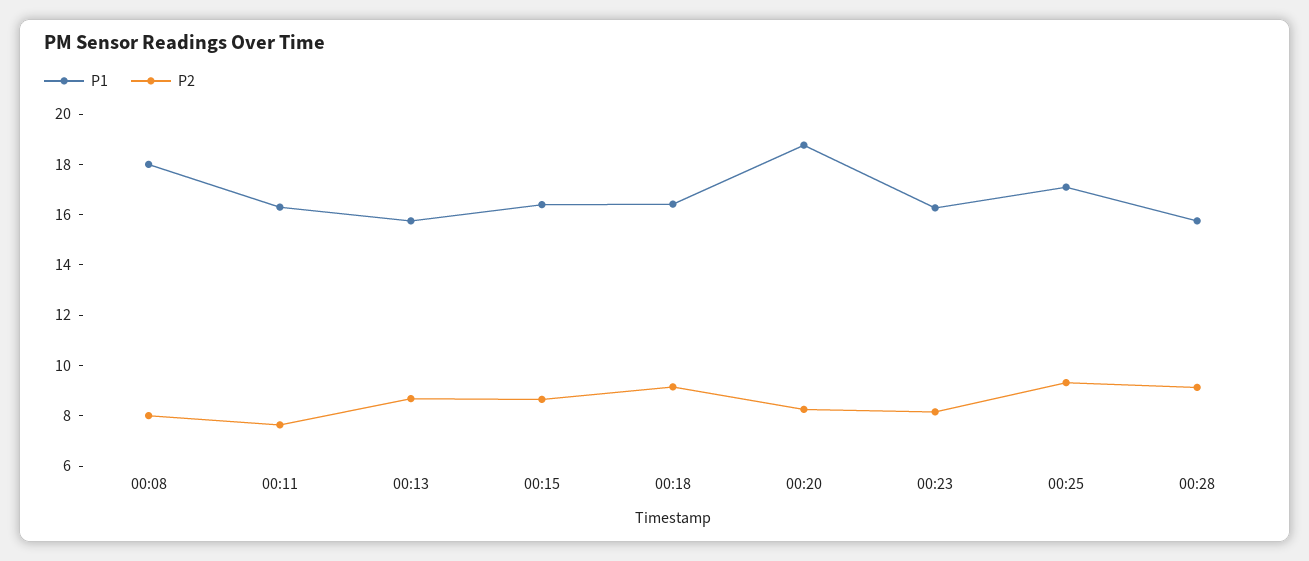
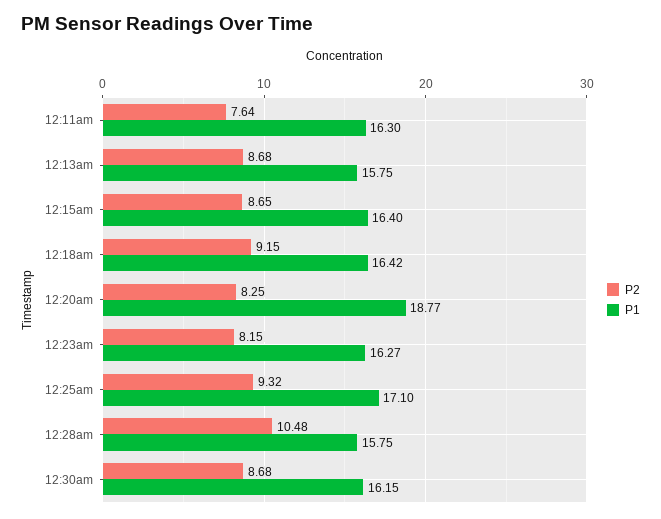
P1, 00:08: 18 -> none
P2, 00:08: 8 -> none
P2, 00:28: 9 -> 10.48
P2, 12:30am: none -> 8.68
P1, 12:30am: none -> 16.15

